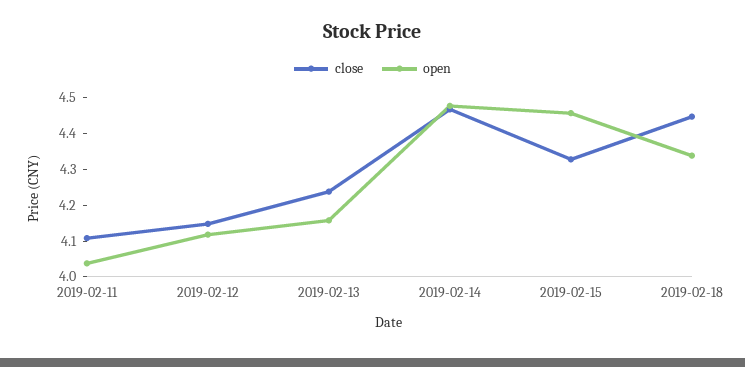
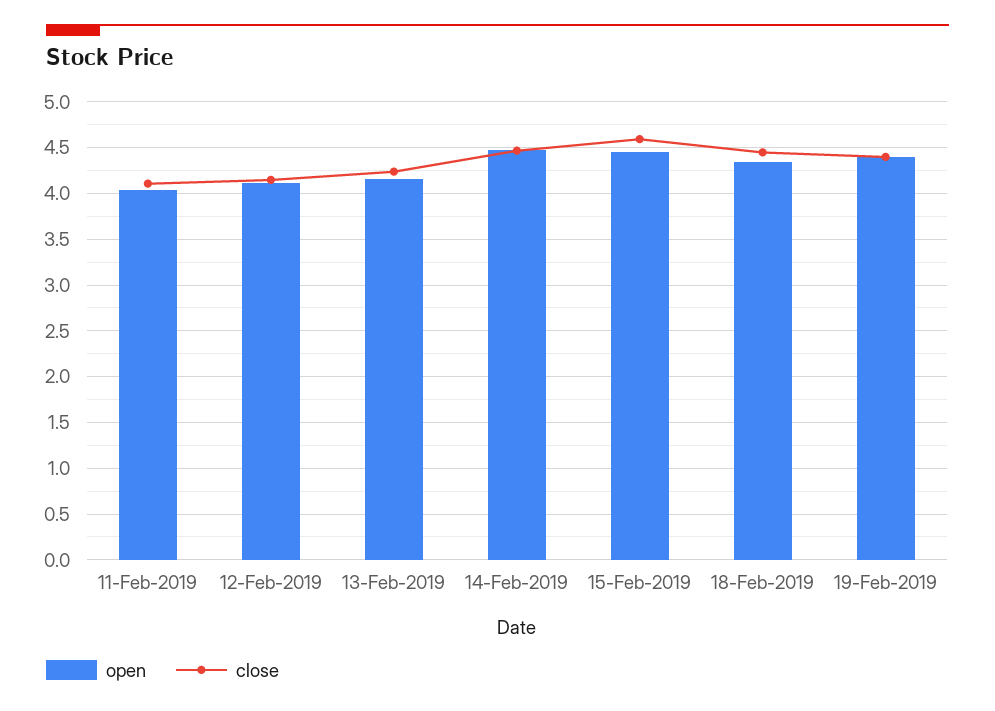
close, 2019-02-15: 4.325 -> 4.6
open, 19-Feb-2019: none -> 4.4
close, 19-Feb-2019: none -> 4.4

